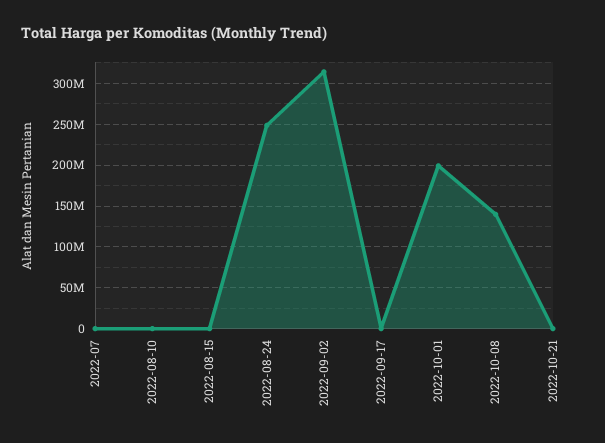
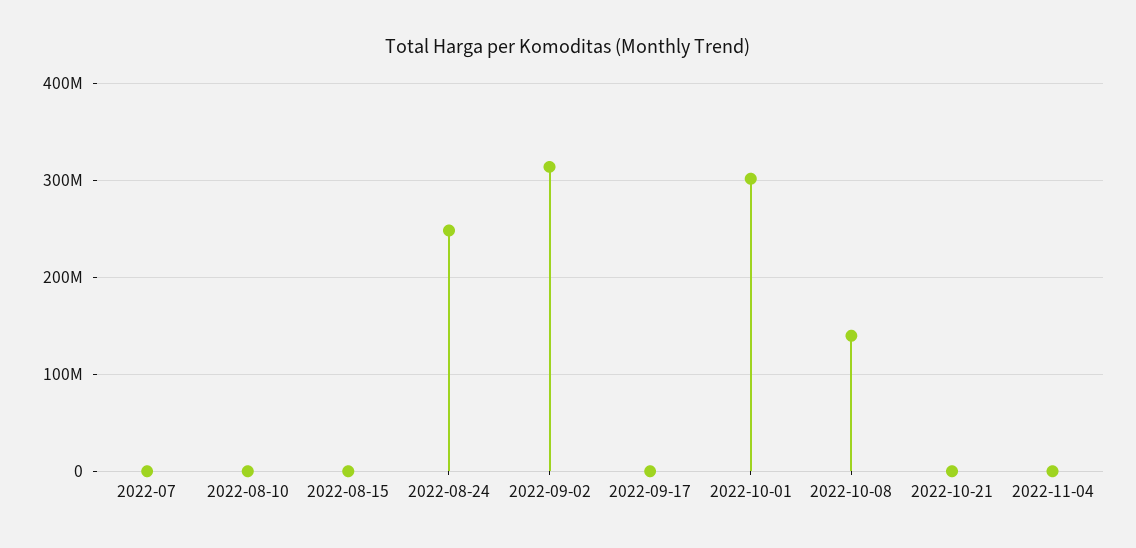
2022-10-01: 200000000 -> 300000000
2022-11-04: none -> 0

